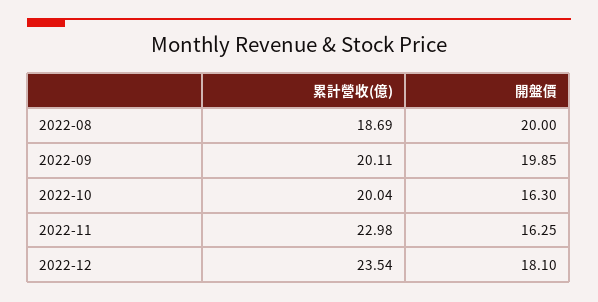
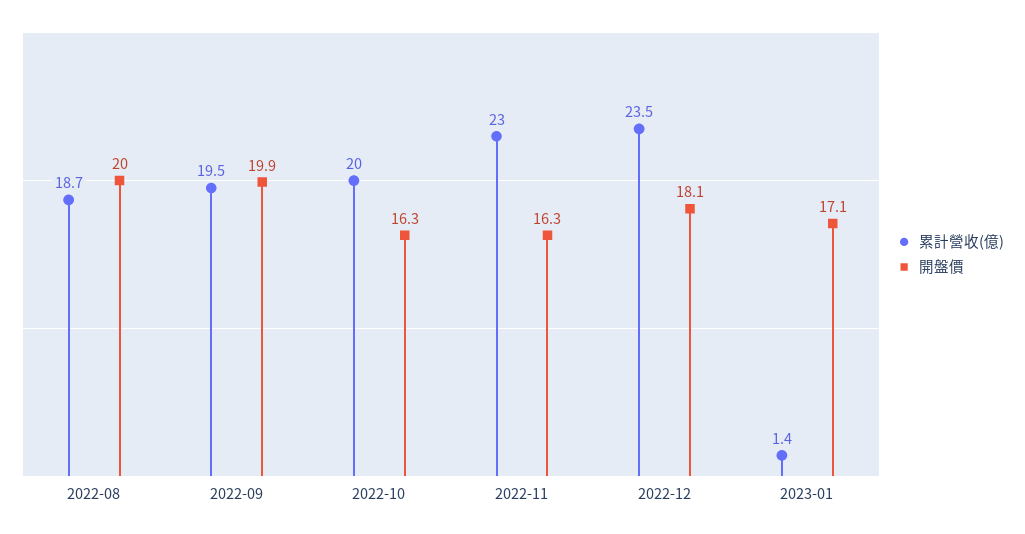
累計營收(億), 2022-09: 20.11 -> 19.5
累計營收(億), 2023-01: none -> 1.4
開盤價, 2023-01: none -> 17.1

